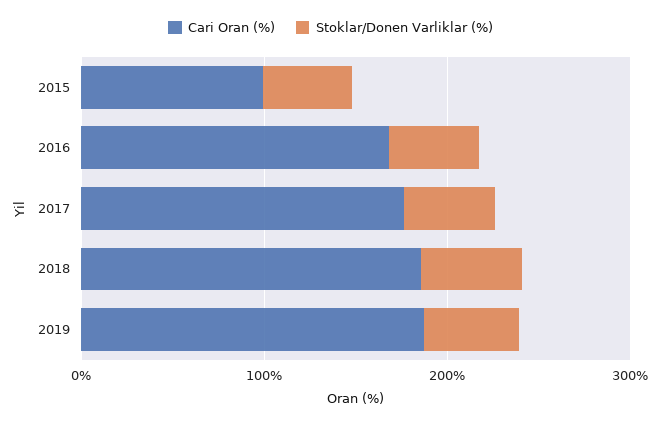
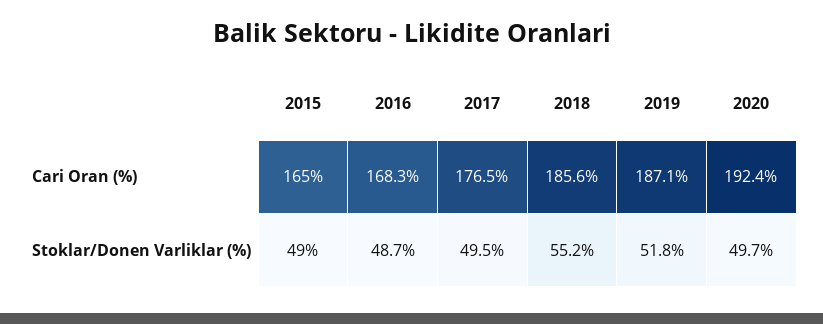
Cari Oran (%), 2015: 100 -> 165
Cari Oran (%), 2020: none -> 192.4
Stoklar/Donen Varliklar (%), 2020: none -> 49.7

